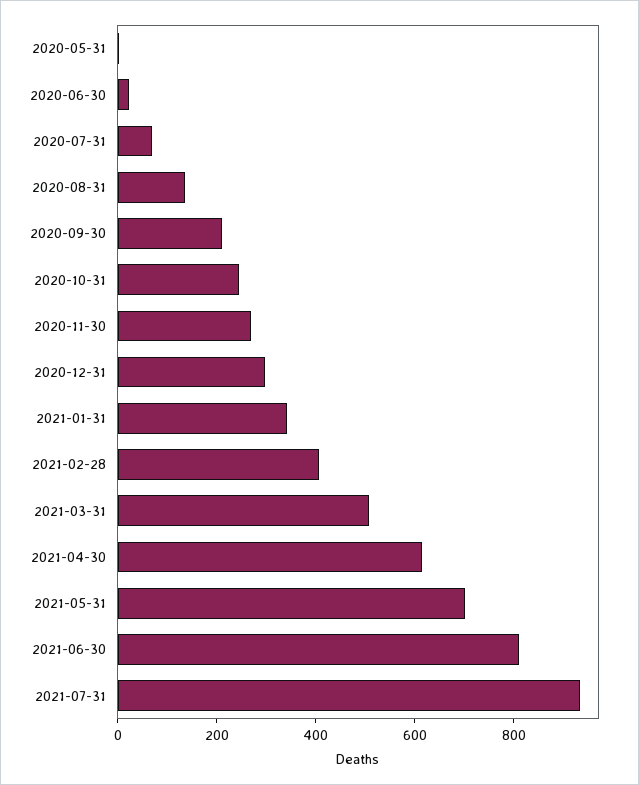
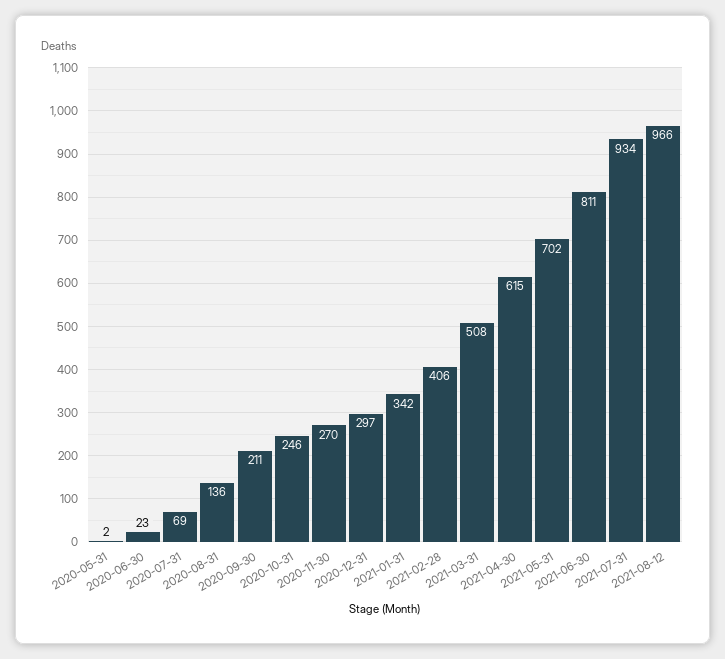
2021-08-12: none -> 966

